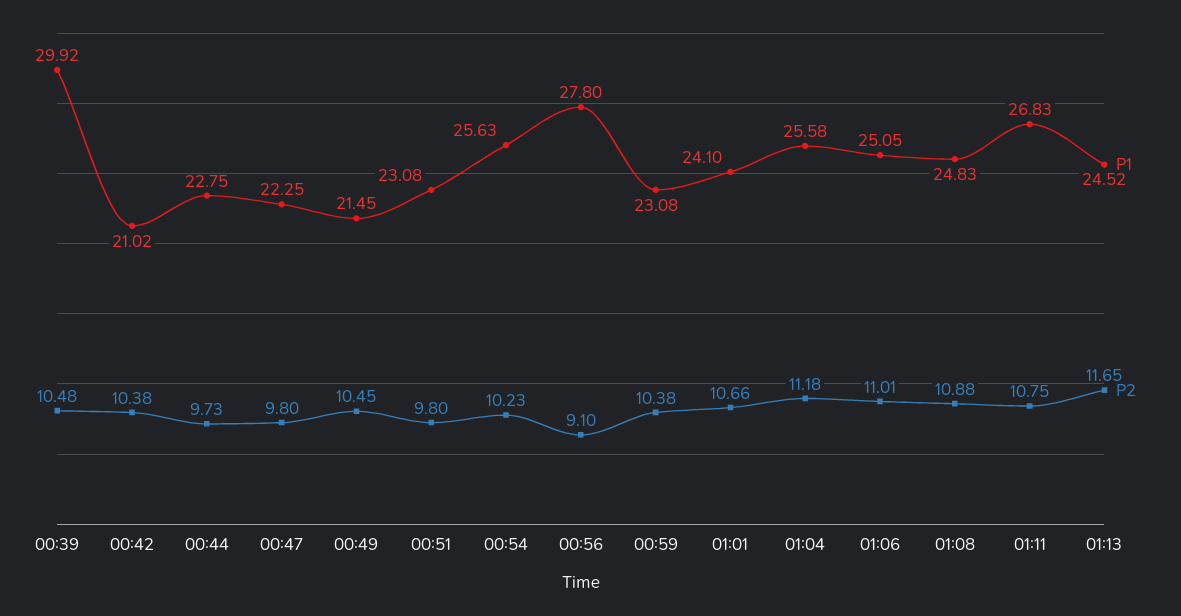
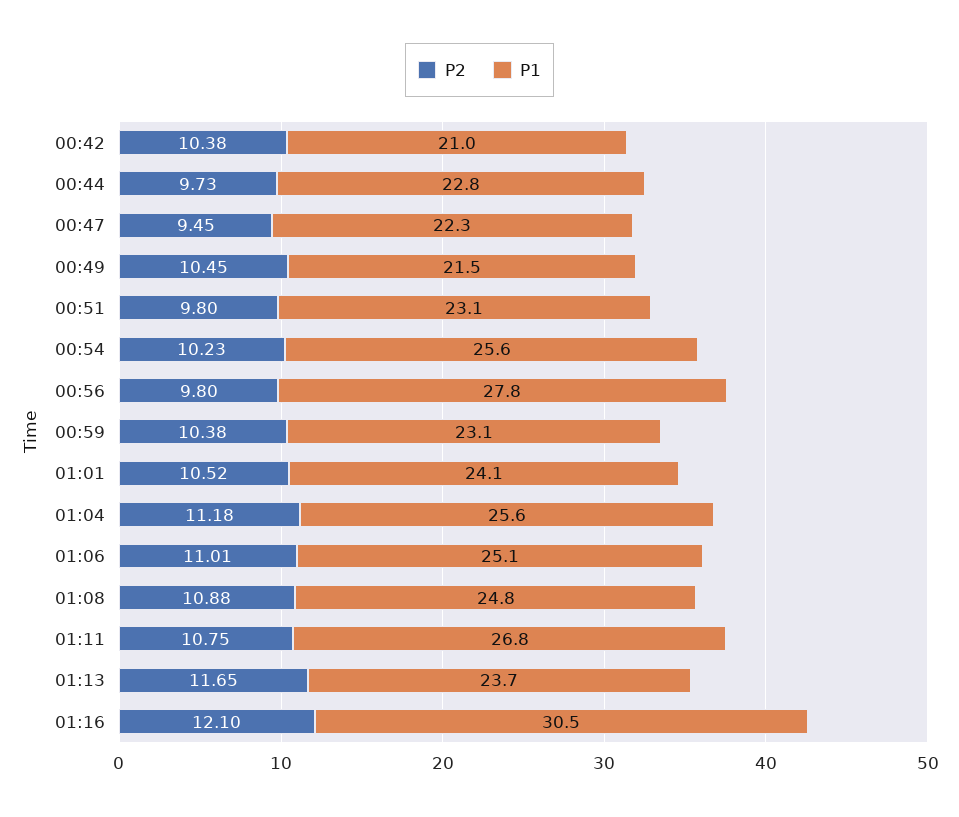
P1, 00:39: 29.92 -> none
P2, 00:39: 10.48 -> none
P2, 00:47: 9.8 -> 9.45
P2, 00:56: 9.1 -> 9.8
P2, 01:01: 10.66 -> 10.52
P1, 01:13: 24.52 -> 23.7
P2, 01:16: none -> 12.1
P1, 01:16: none -> 30.5

